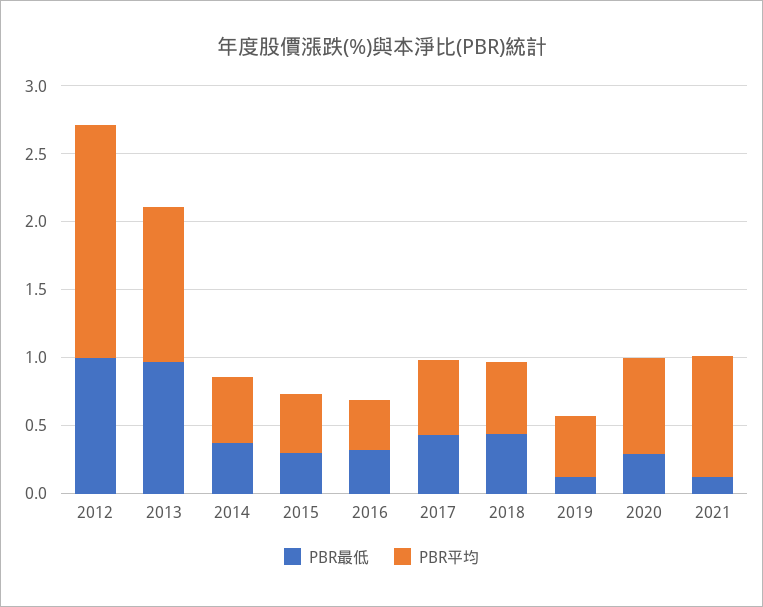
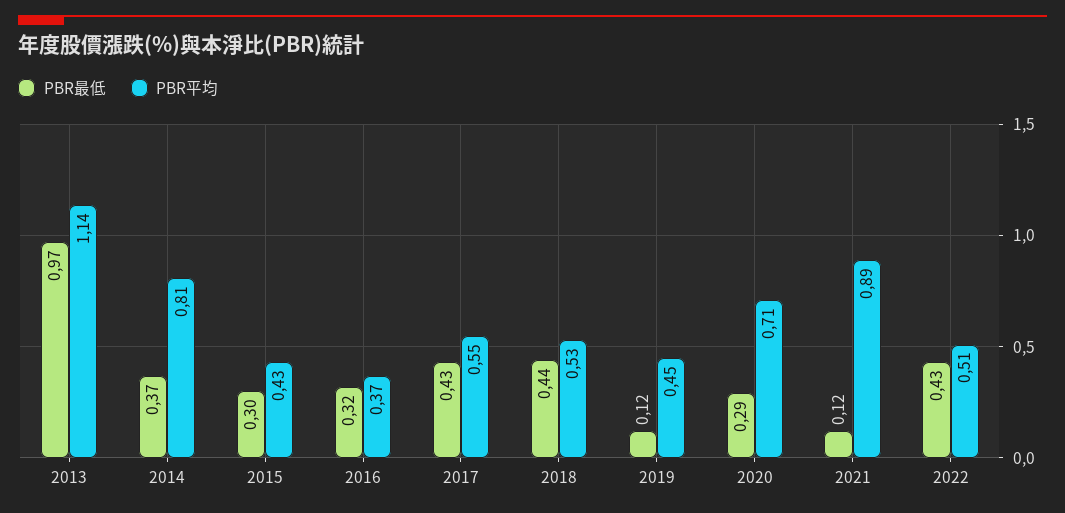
PBR最低, 2012: 1 -> none
PBR平均, 2012: 1.7 -> none
PBR平均, 2014: 0.5 -> 0.81
PBR最低, 2022: none -> 0.43
PBR平均, 2022: none -> 0.51

